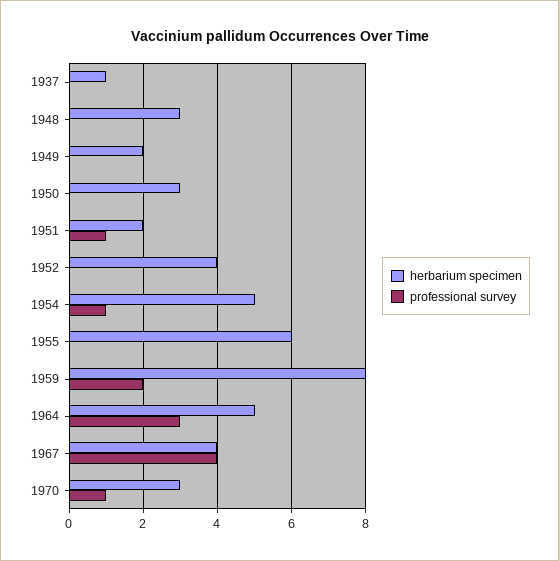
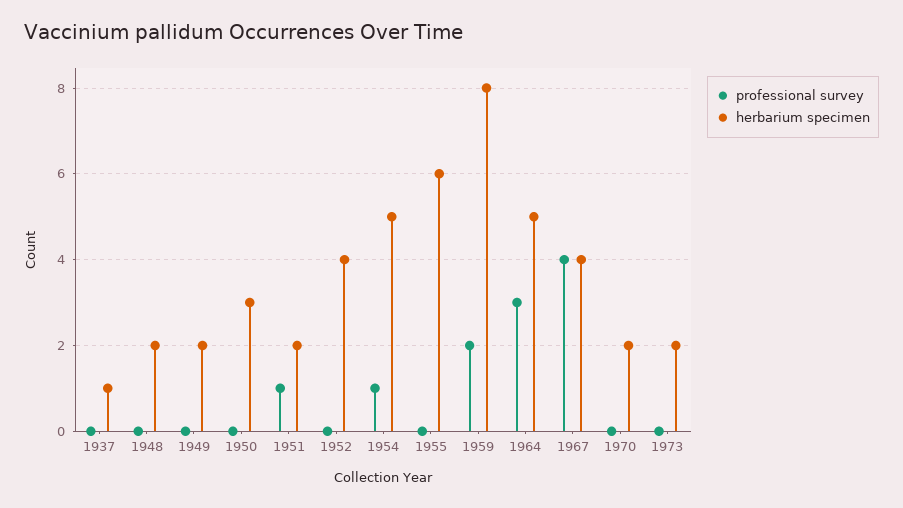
herbarium specimen, 1948: 3 -> 2
herbarium specimen, 1970: 3 -> 2
professional survey, 1970: 1 -> 0
professional survey, 1973: none -> 0
herbarium specimen, 1973: none -> 2

